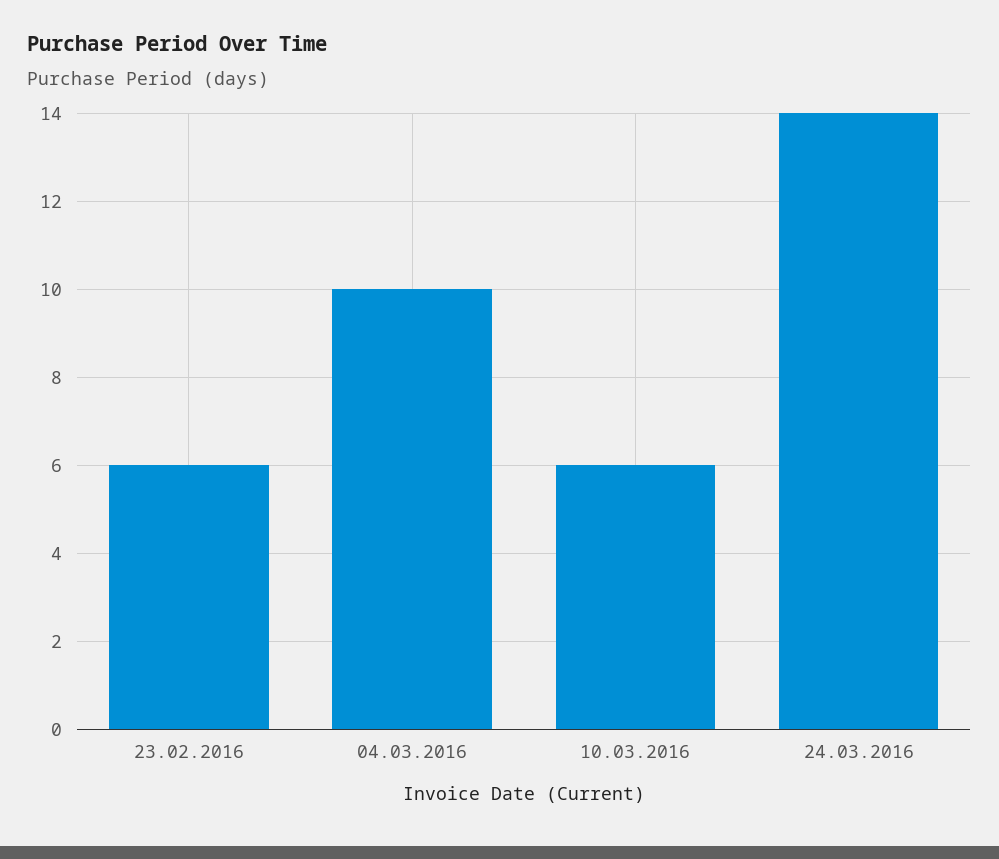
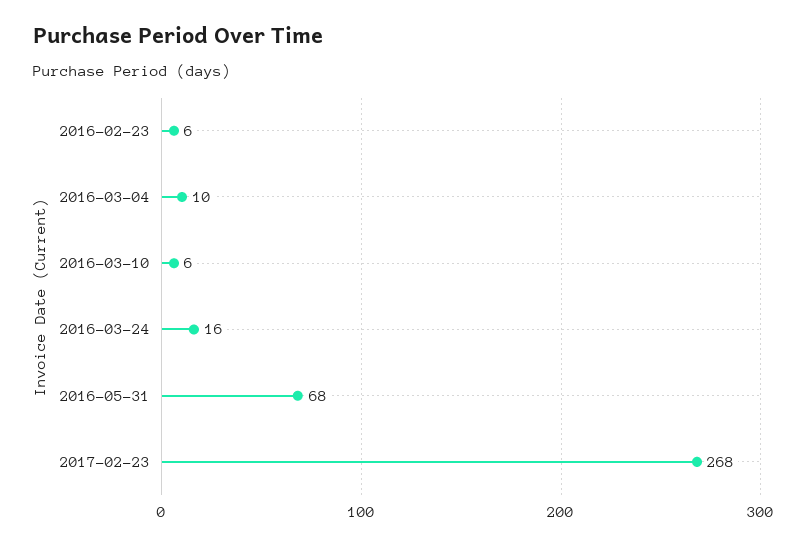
24.03.2016: 14 -> 16
2016-05-31: none -> 68
2017-02-23: none -> 268

